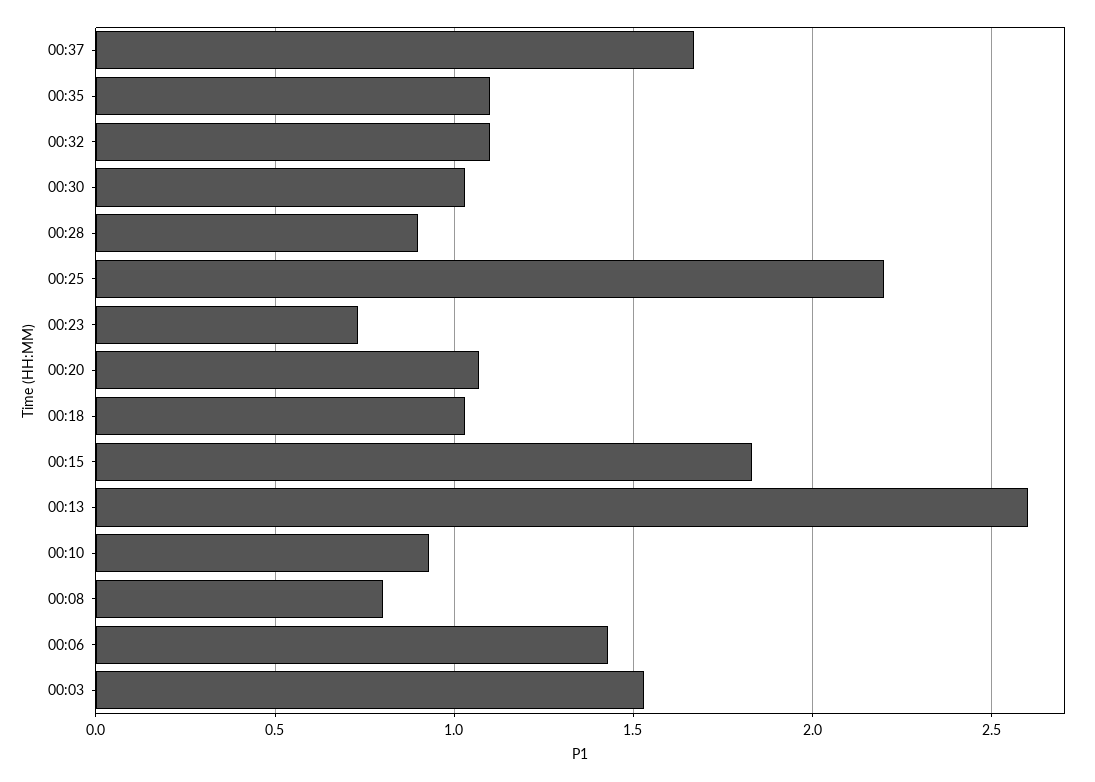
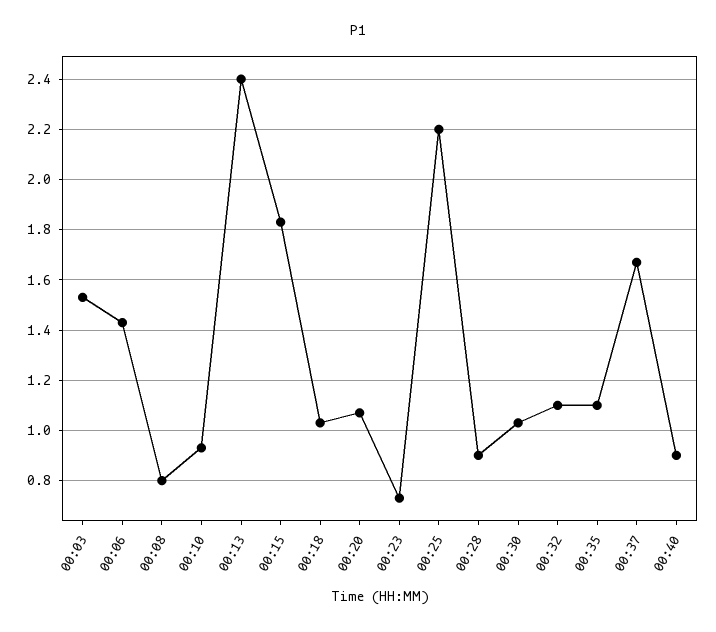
00:13: 2.6 -> 2.4
00:40: none -> 0.9

